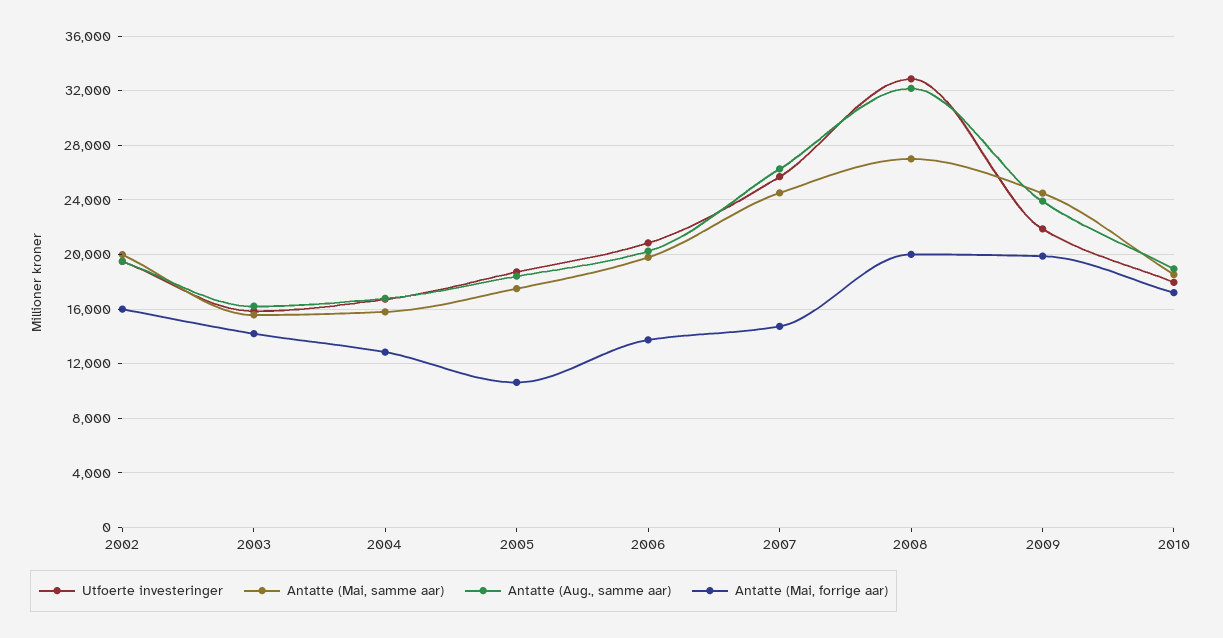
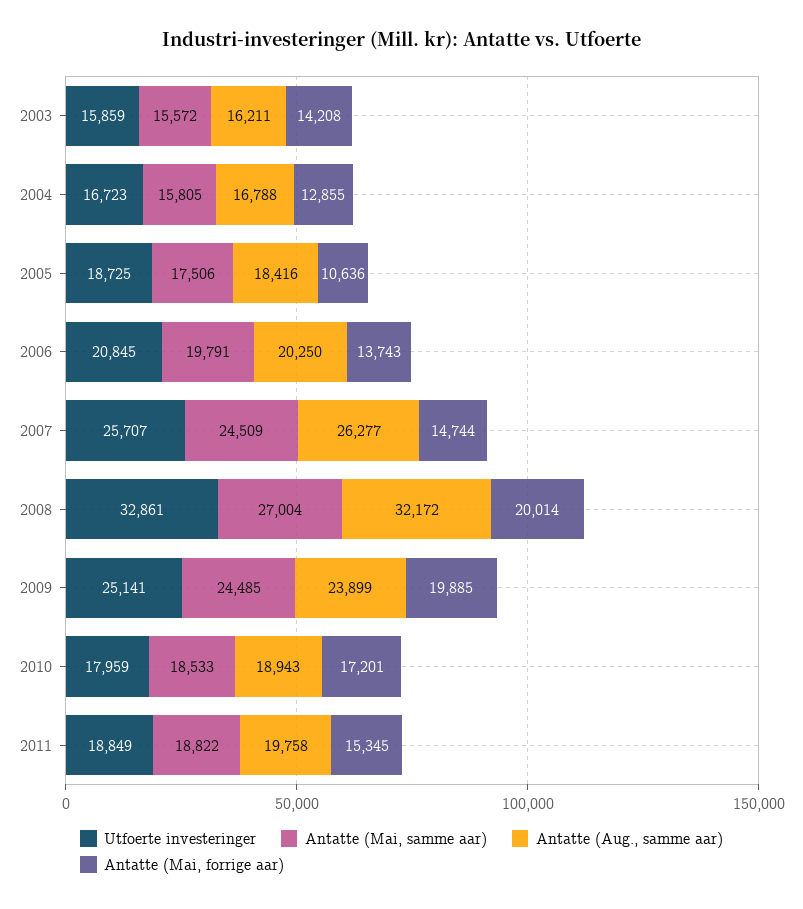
Utfoerte investeringer, 2002: 19500 -> none
Antatte (Mai, samme aar), 2002: 20000 -> none
Antatte (Aug., samme aar), 2002: 19500 -> none
Antatte (Mai, forrige aar), 2002: 16000 -> none
Utfoerte investeringer, 2009: 22000 -> 25141
Utfoerte investeringer, 2011: none -> 18849
Antatte (Mai, samme aar), 2011: none -> 18822
Antatte (Aug., samme aar), 2011: none -> 19758
Antatte (Mai, forrige aar), 2011: none -> 15345

